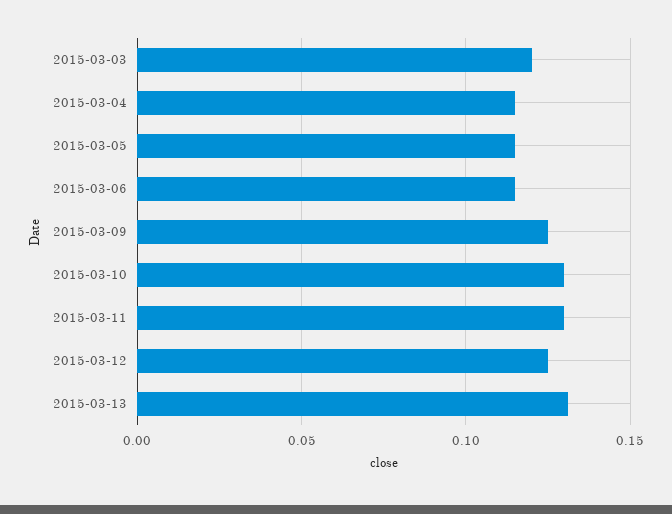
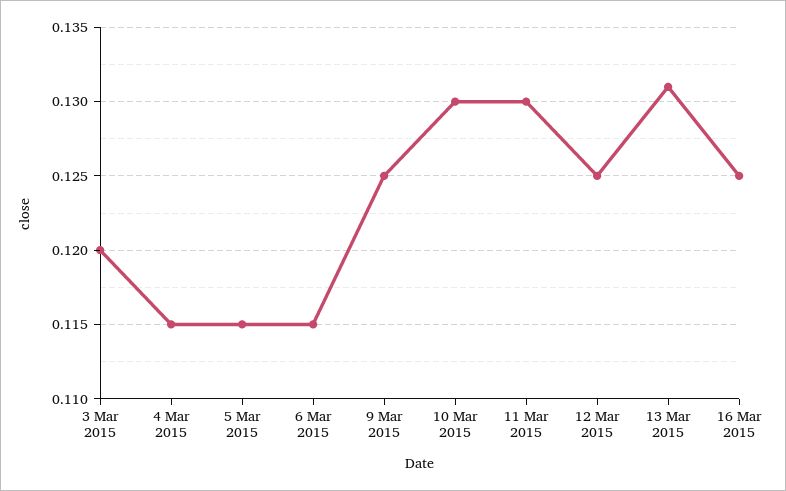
16 Mar 2015: none -> 0.125

